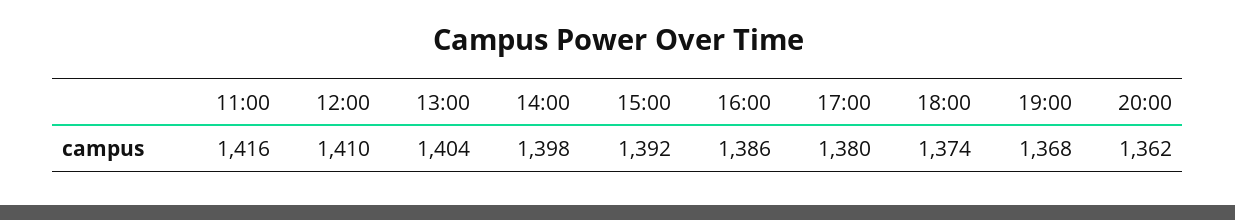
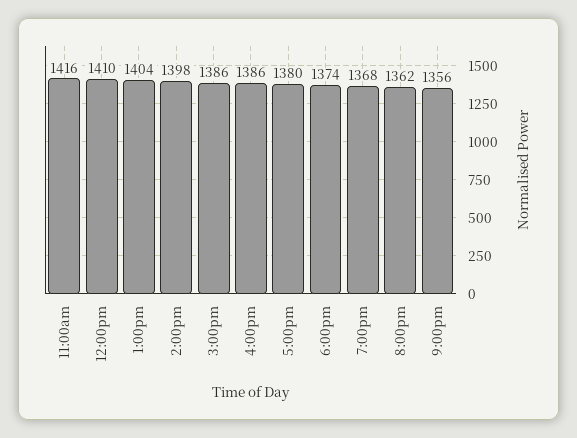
15:00: 1392 -> 1386
9:00pm: none -> 1356

